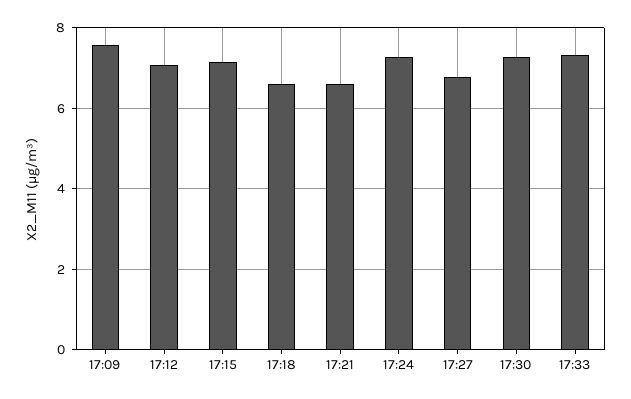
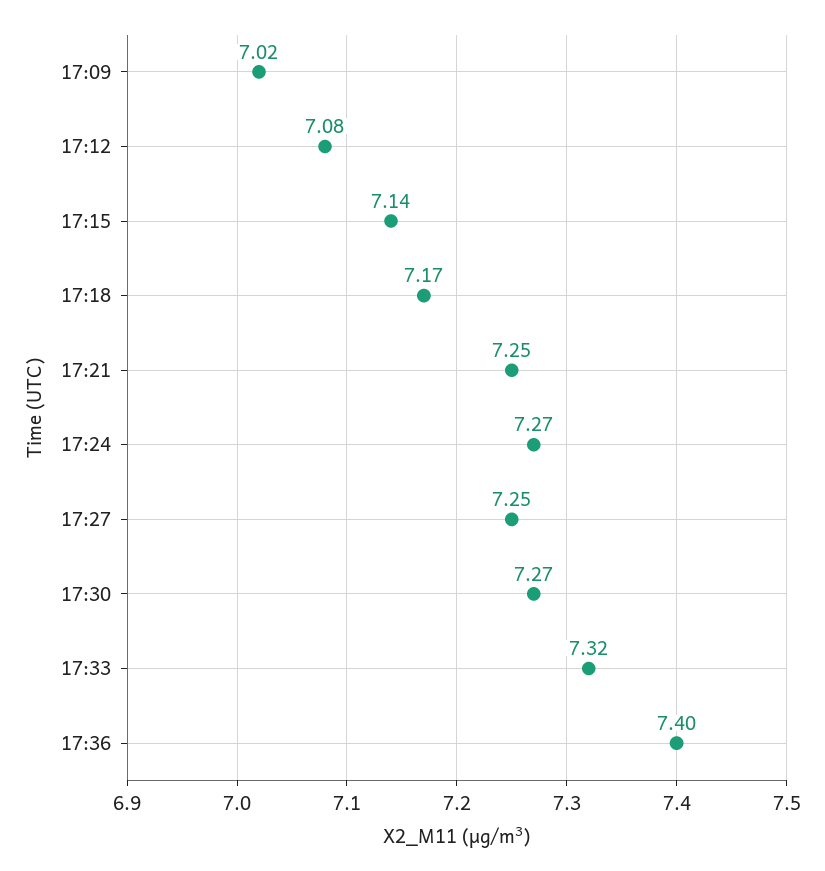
17:09: 7.6 -> 7.02
17:18: 6.6 -> 7.17
17:21: 6.6 -> 7.25
17:27: 6.8 -> 7.25
17:36: none -> 7.4

